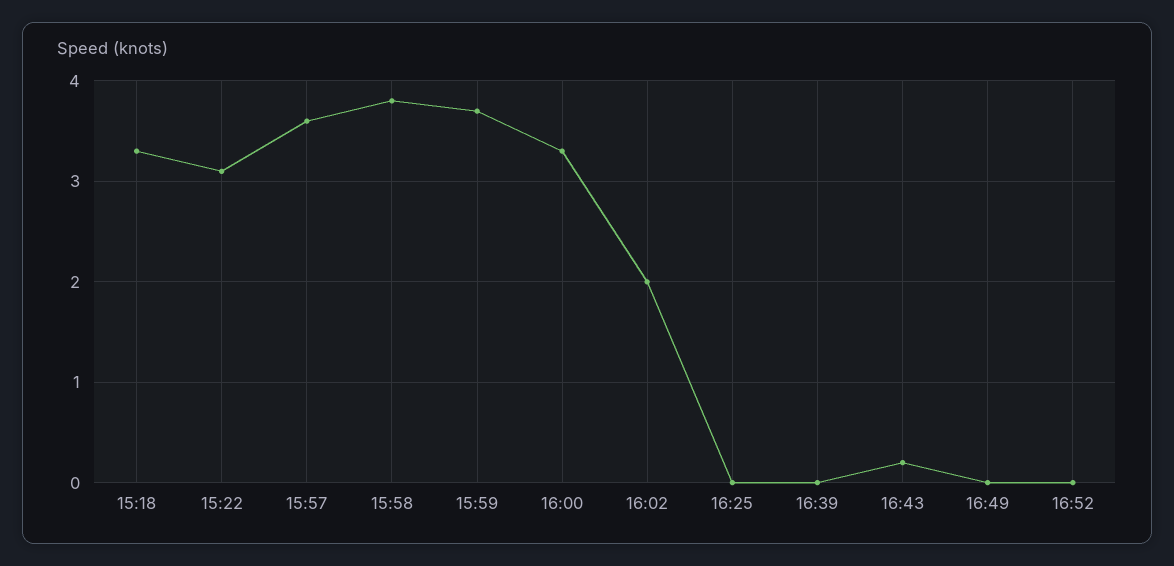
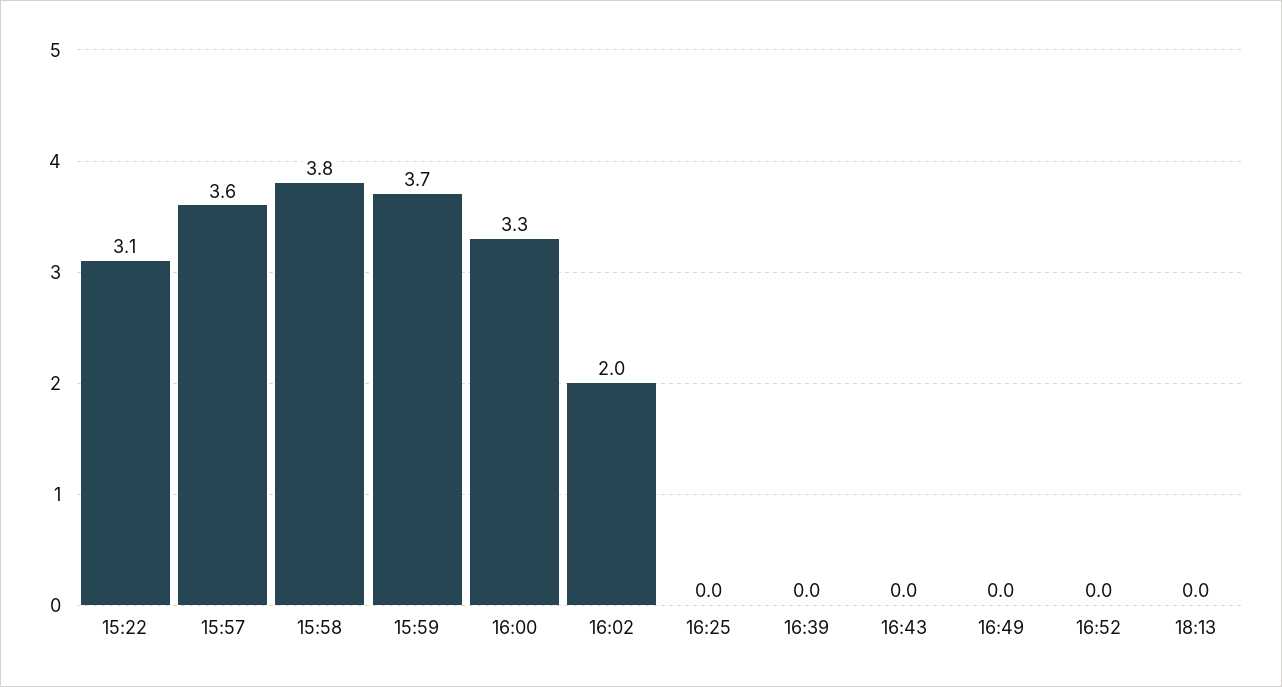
15:18: 3.3 -> none
16:43: 0.2 -> 0
18:13: none -> 0

